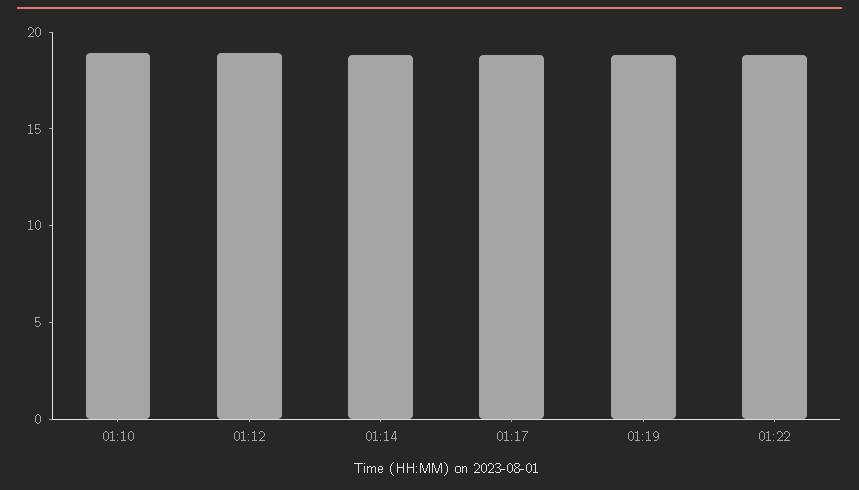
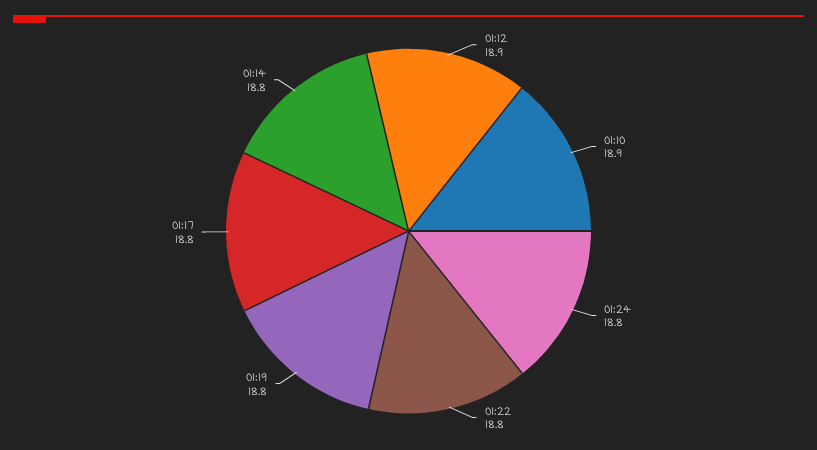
01:24: none -> 18.8

